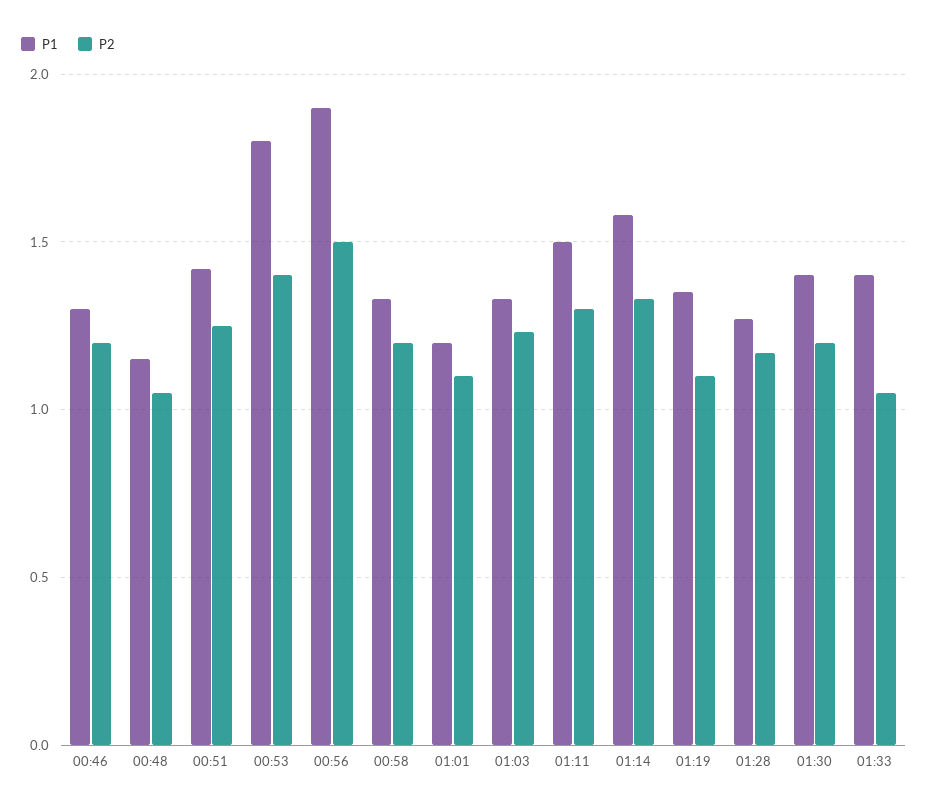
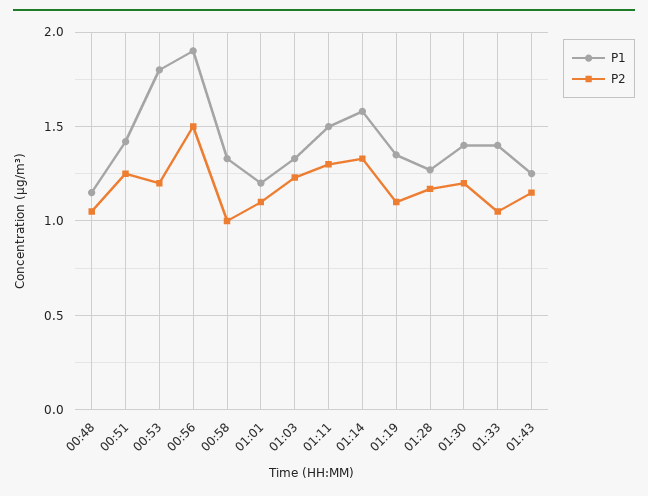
P1, 00:46: 1.3 -> none
P2, 00:46: 1.2 -> none
P2, 00:53: 1.4 -> 1.2
P2, 00:58: 1.2 -> 1
P1, 01:43: none -> 1.25
P2, 01:43: none -> 1.15

